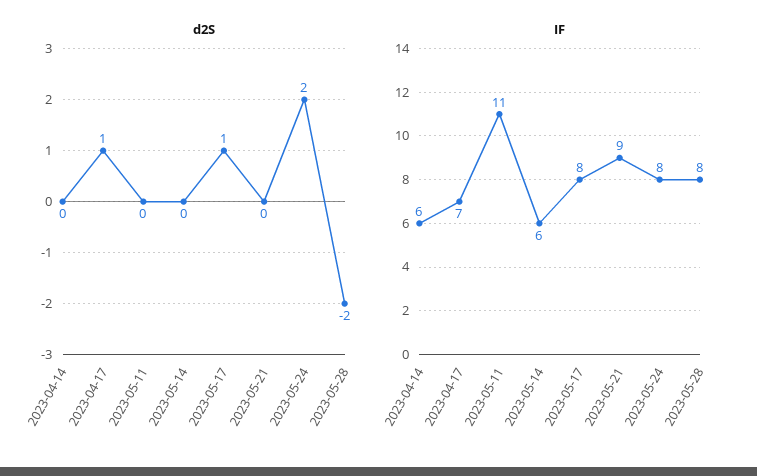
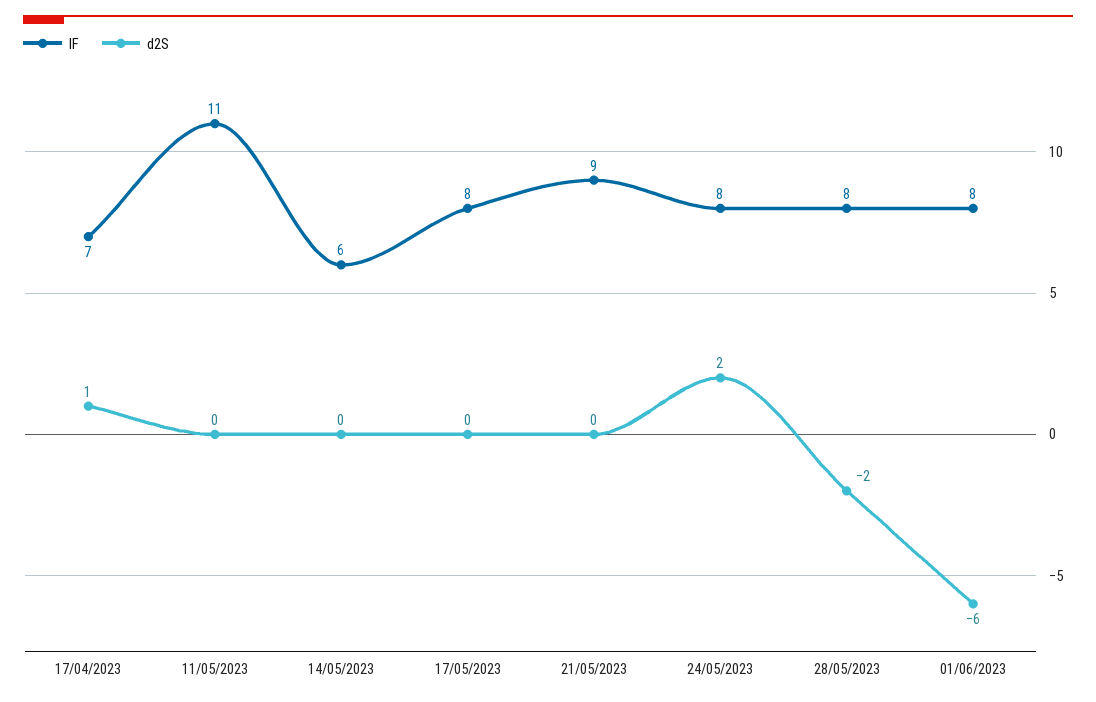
d2S, 2023-04-14: 0 -> none
d2S, 2023-05-17: 1 -> 0
IF, 2023-04-14: 6 -> none
IF, 01/06/2023: none -> 8
d2S, 01/06/2023: none -> -6

